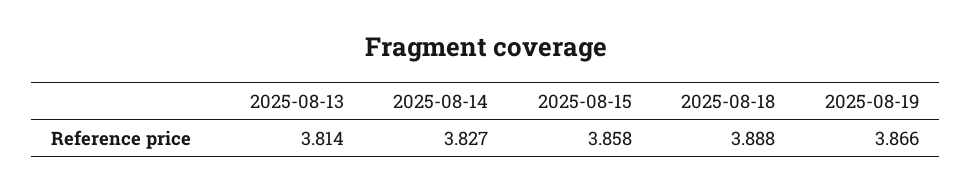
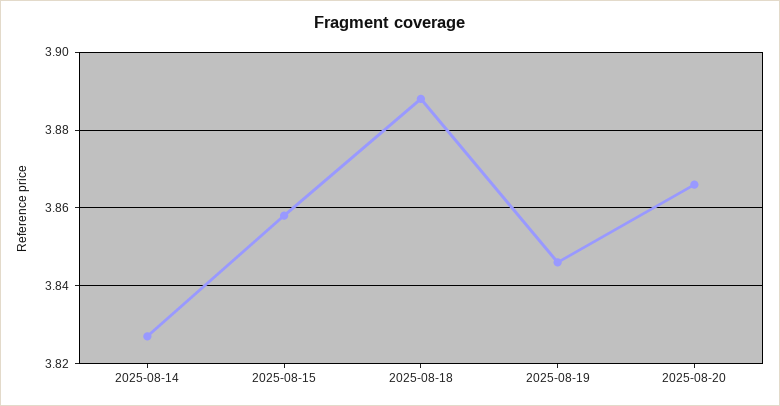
2025-08-13: 3.814 -> none
2025-08-19: 3.866 -> 3.845
2025-08-20: none -> 3.865

